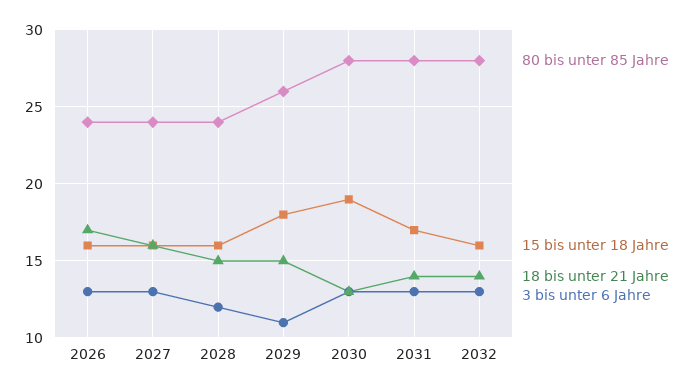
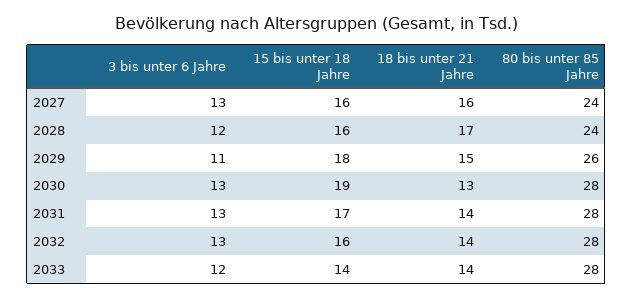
80 bis unter 85 Jahre, 2026: 24 -> none
15 bis unter 18 Jahre, 2026: 16 -> none
18 bis unter 21 Jahre, 2026: 17 -> none
3 bis unter 6 Jahre, 2026: 13 -> none
18 bis unter 21 Jahre, 2028: 15 -> 17
3 bis unter 6 Jahre, 2033: none -> 12
15 bis unter 18 Jahre, 2033: none -> 14
18 bis unter 21 Jahre, 2033: none -> 14
80 bis unter 85 Jahre, 2033: none -> 28

